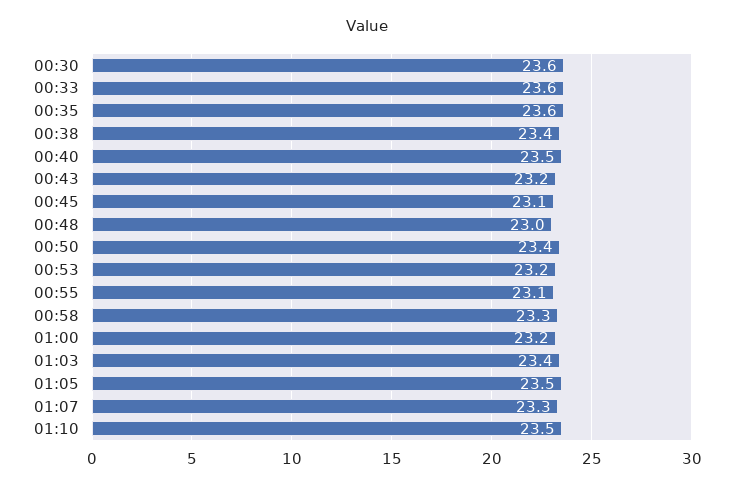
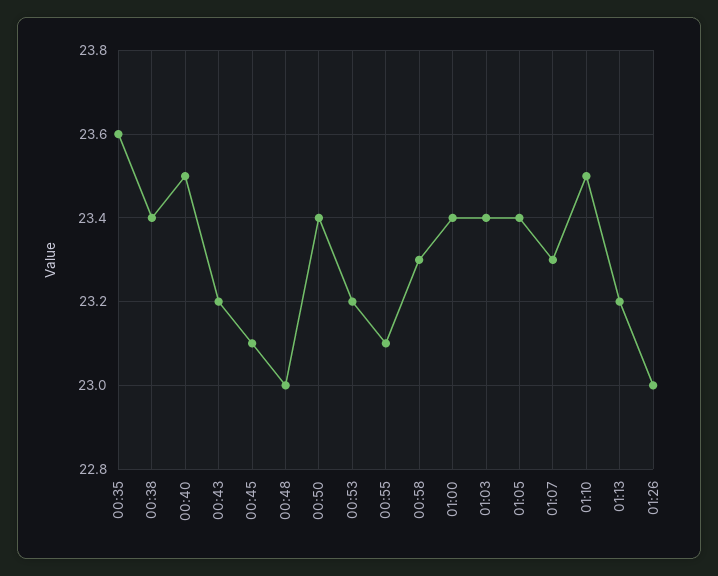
00:30: 23.6 -> none
00:33: 23.6 -> none
01:00: 23.2 -> 23.4
01:05: 23.5 -> 23.4
01:13: none -> 23.2
01:26: none -> 23

